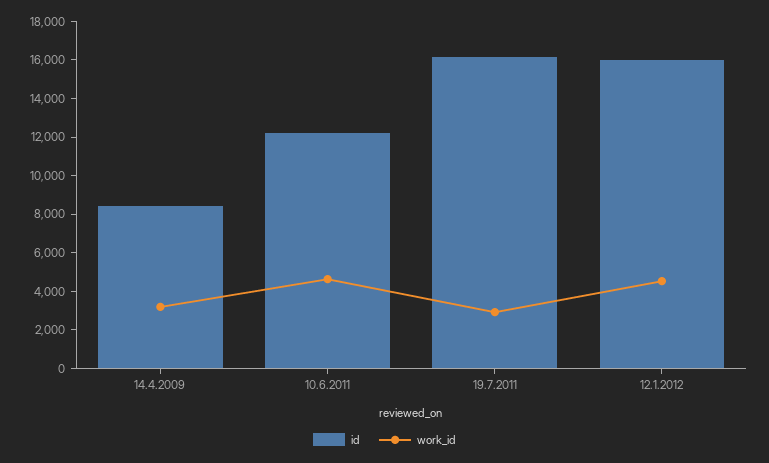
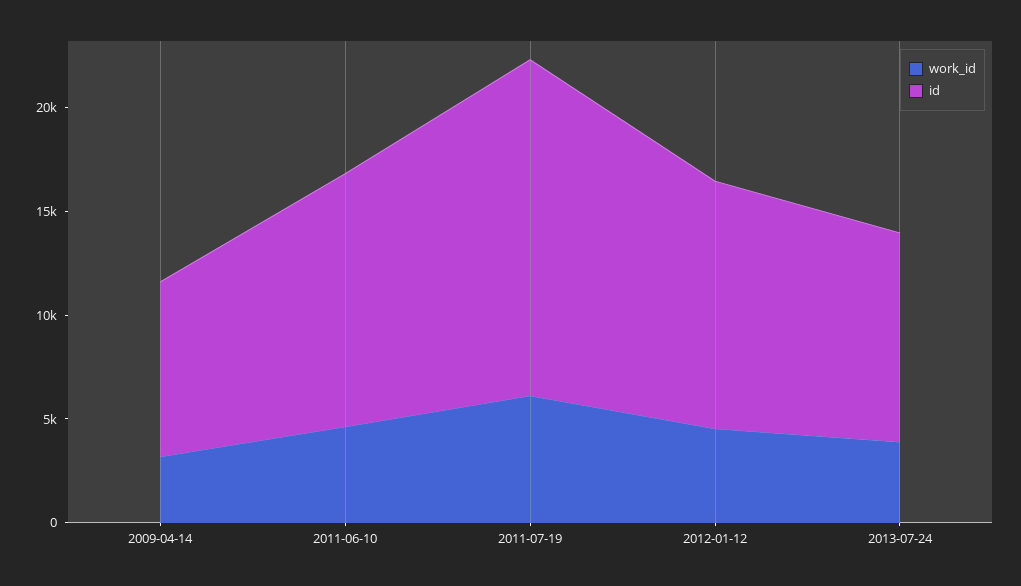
work_id, 19.7.2011: 3000 -> 6000
id, 12.1.2012: 16000 -> 12000
work_id, 2013-07-24: none -> 4000
id, 2013-07-24: none -> 10000

